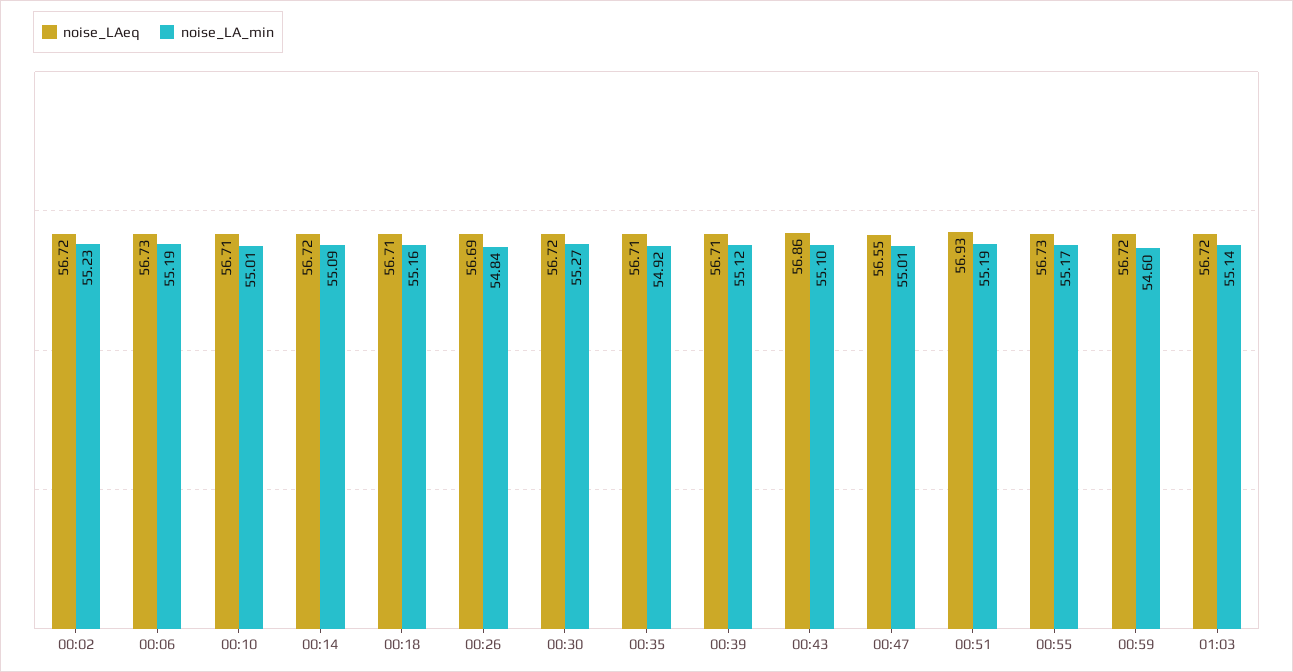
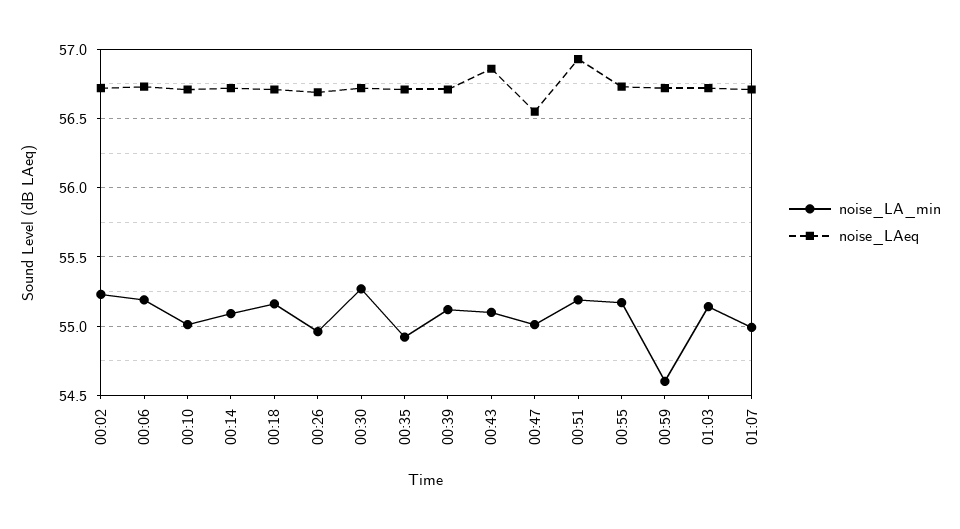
noise_LA_min, 00:26: 54.84 -> 54.95
noise_LA_min, 01:07: none -> 55
noise_LAeq, 01:07: none -> 56.7

